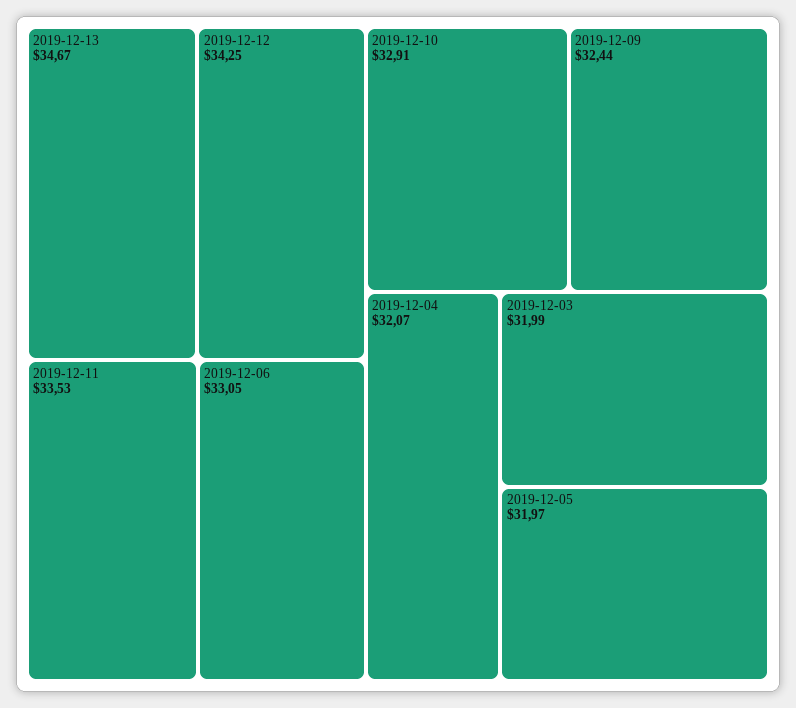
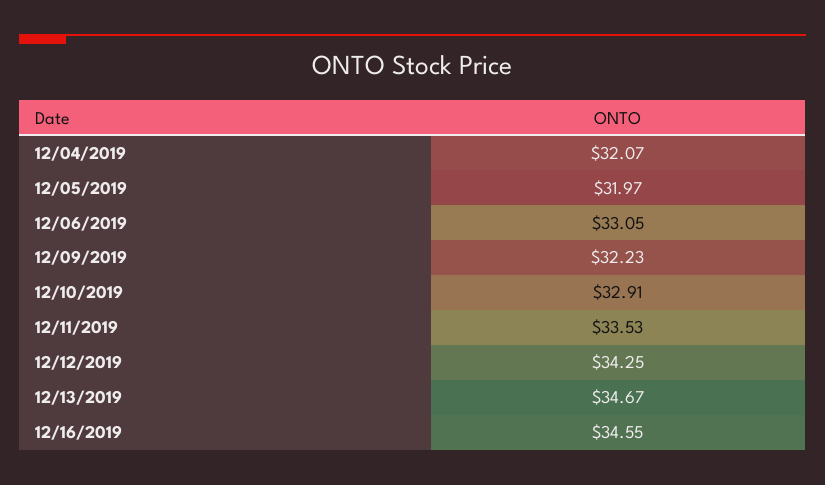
2019-12-09: 32.44 -> 32.23
2019-12-03: 31.99 -> none
12/16/2019: none -> 34.55

